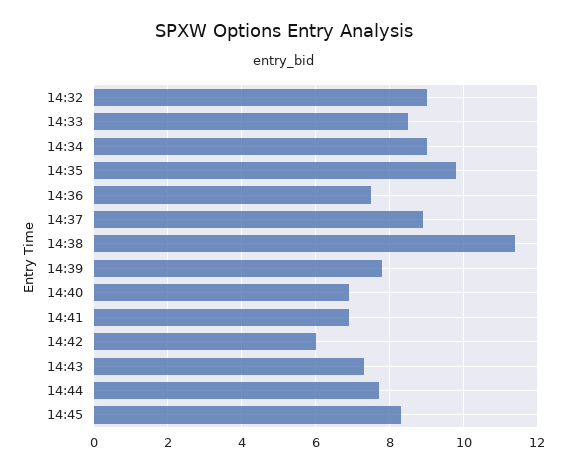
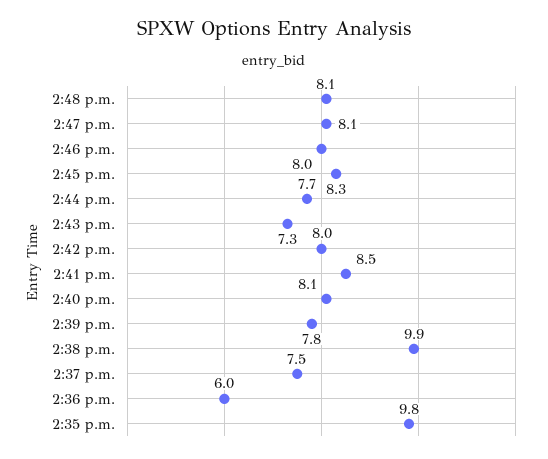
14:32: 9 -> none
14:33: 8.5 -> none
14:34: 9 -> none
14:36: 7.5 -> 6
14:37: 9 -> 7.5
14:38: 11.5 -> 9.9
14:40: 7 -> 8.1
14:41: 7 -> 8.5
14:42: 6 -> 8
2:48 p.m.: none -> 8.1
2:47 p.m.: none -> 8.1
2:46 p.m.: none -> 8

